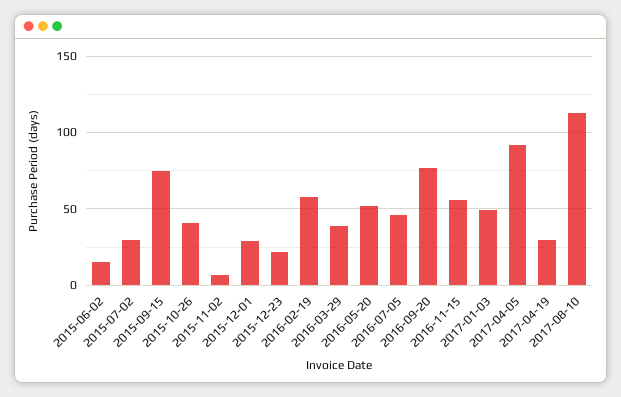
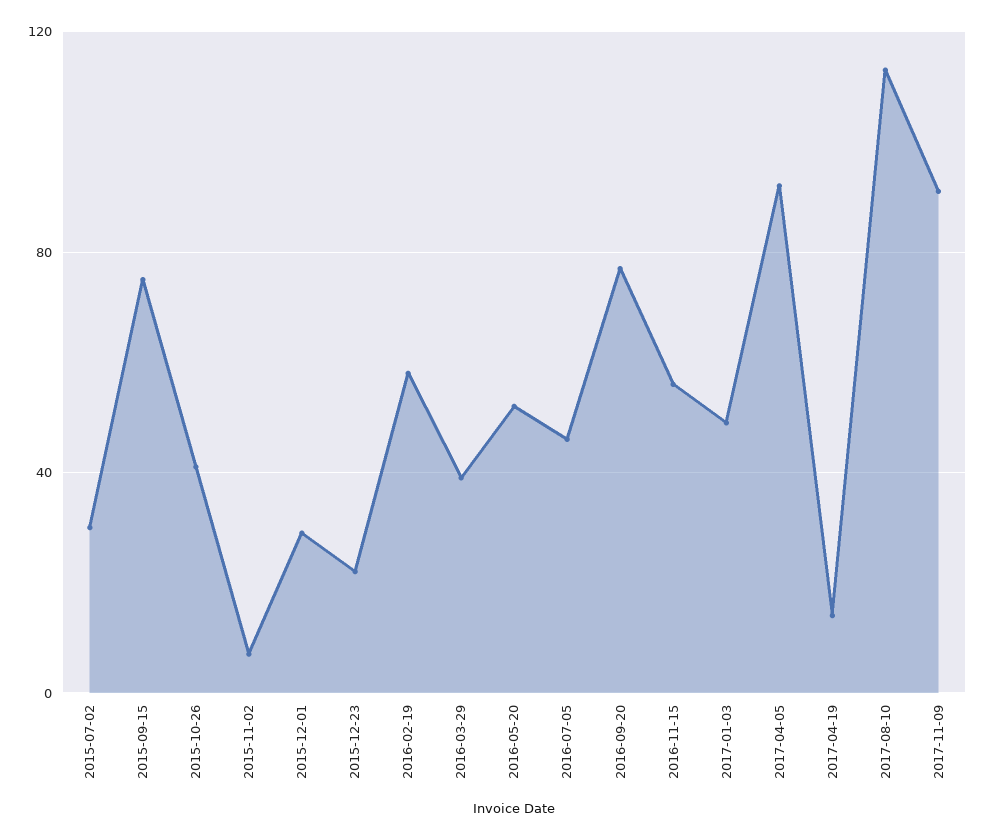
2015-06-02: 15 -> none
2017-04-19: 30 -> 15
2017-11-09: none -> 90

